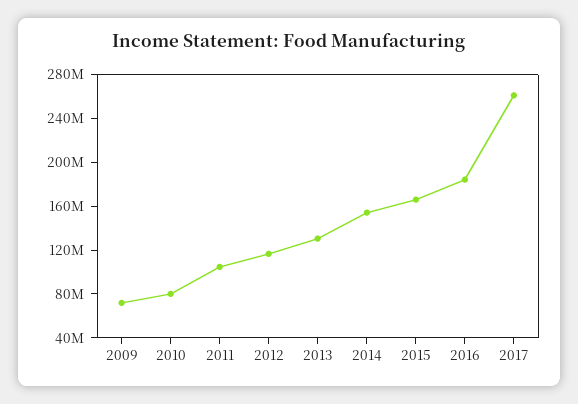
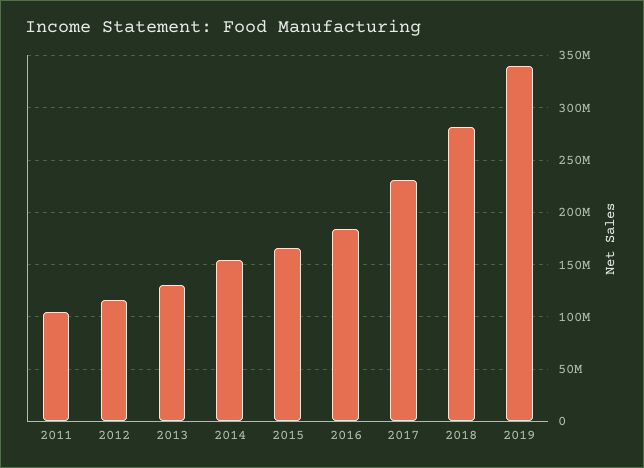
2009: 70000000 -> none
2010: 80000000 -> none
2017: 260000000 -> 230000000
2018: none -> 280000000
2019: none -> 340000000

